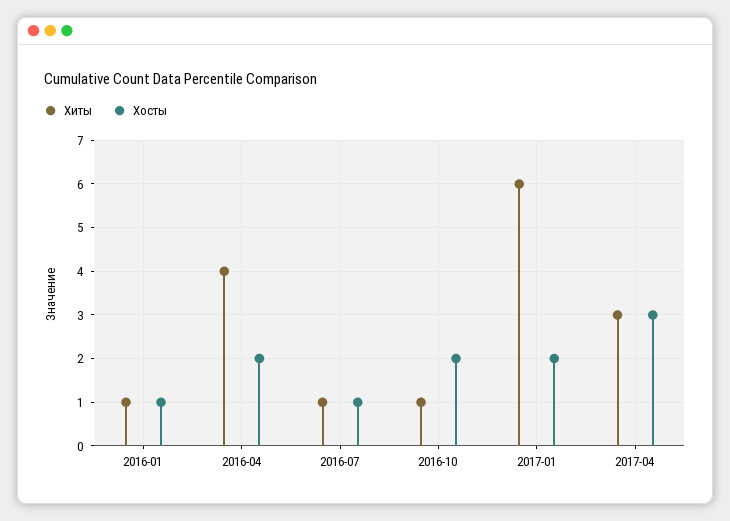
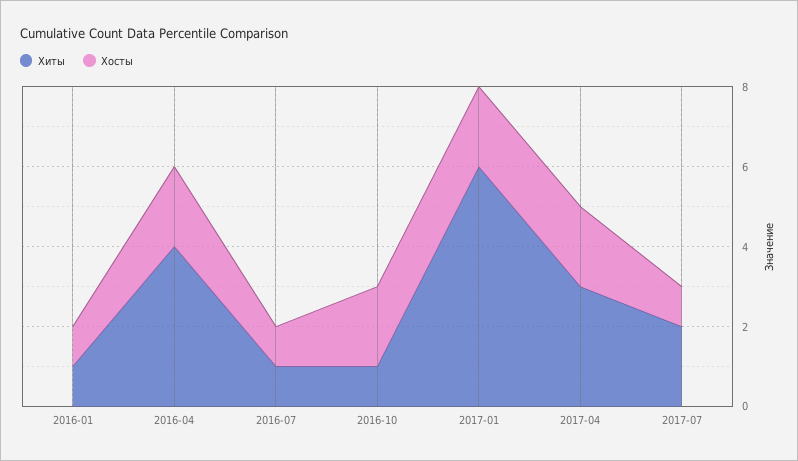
Хосты, 2017-04: 3 -> 2
Хиты, 2017-07: none -> 2
Хосты, 2017-07: none -> 1

